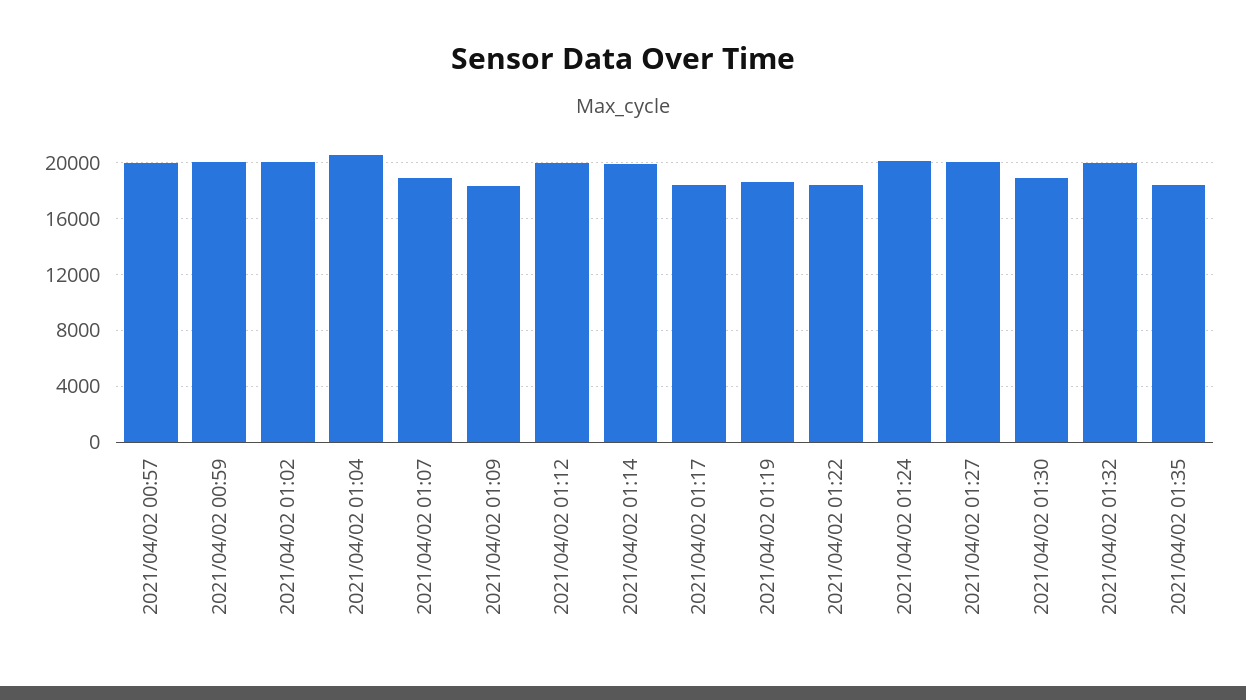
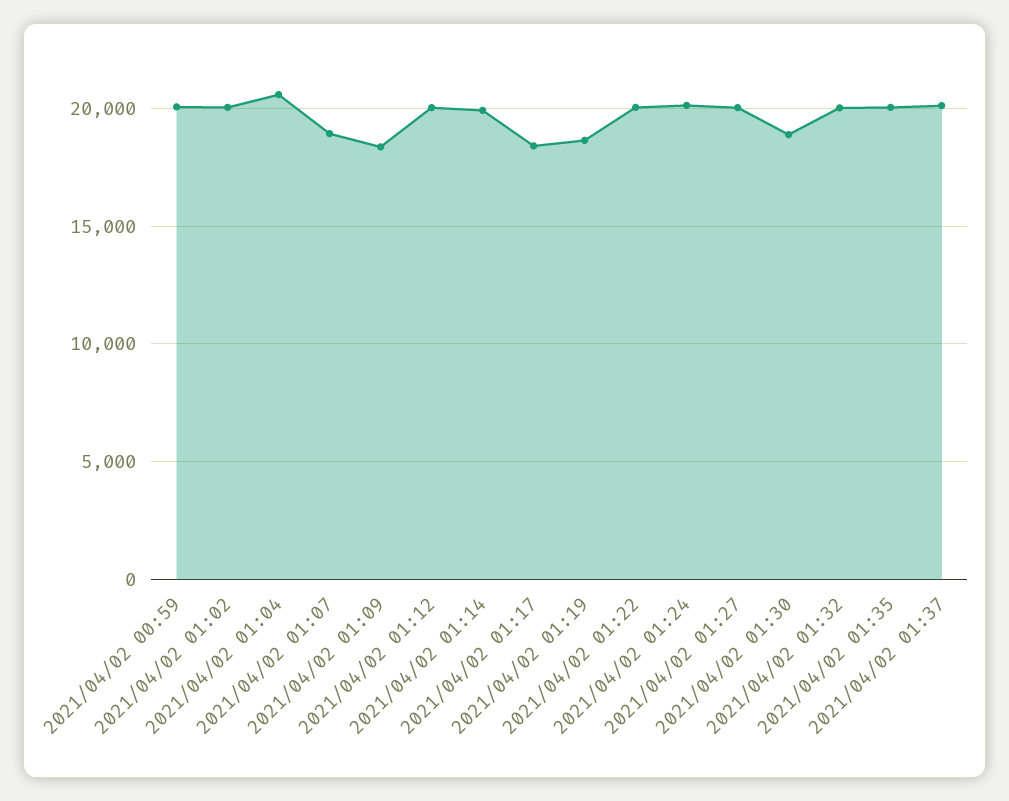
2021/04/02 00:57: 20000 -> none
2021/04/02 01:22: 18500 -> 20000
2021/04/02 01:35: 18500 -> 20000
2021/04/02 01:37: none -> 20000

